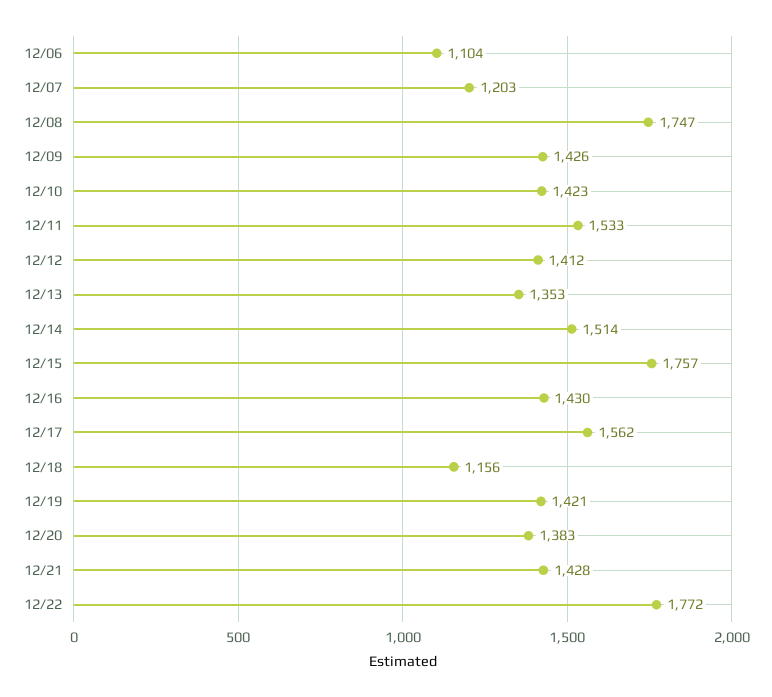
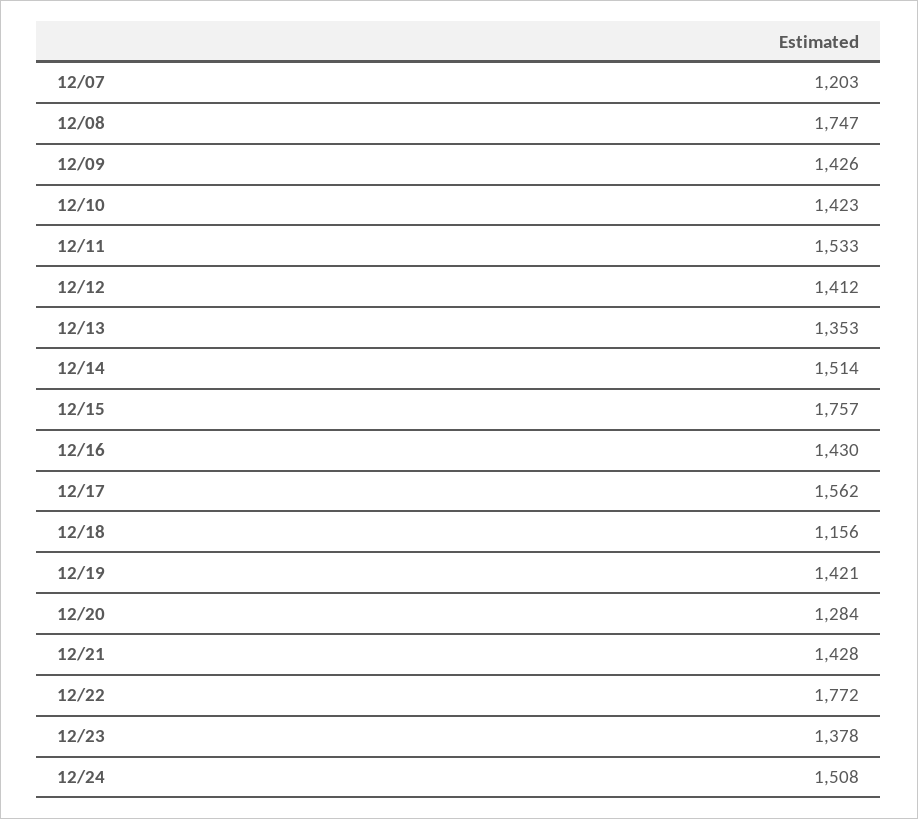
12/06: 1104 -> none
12/20: 1383 -> 1284
12/23: none -> 1378
12/24: none -> 1508

